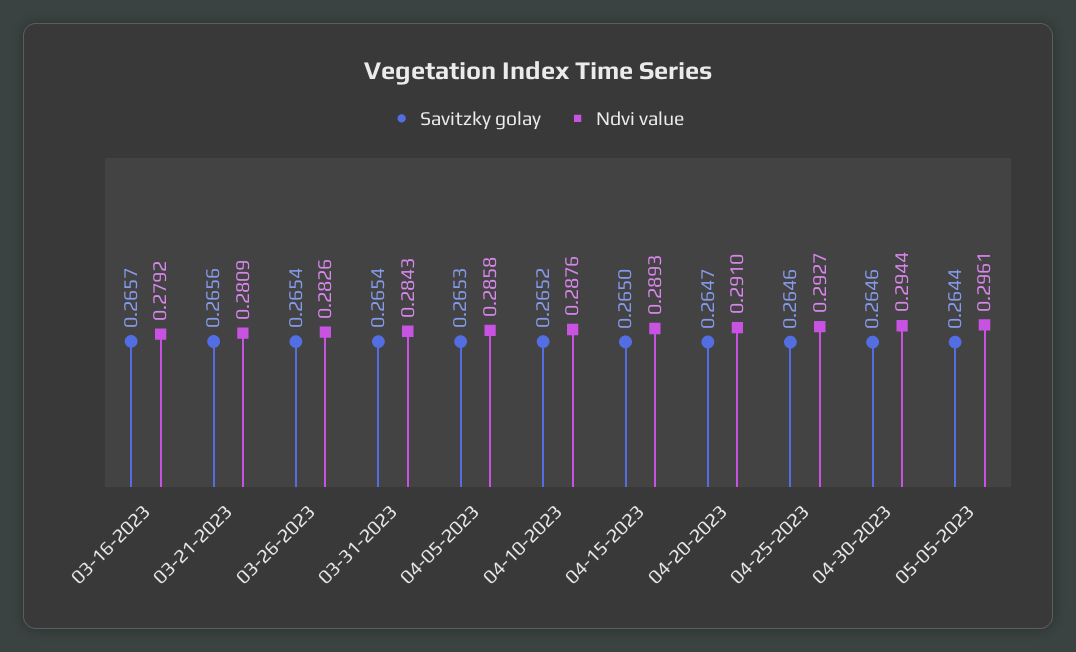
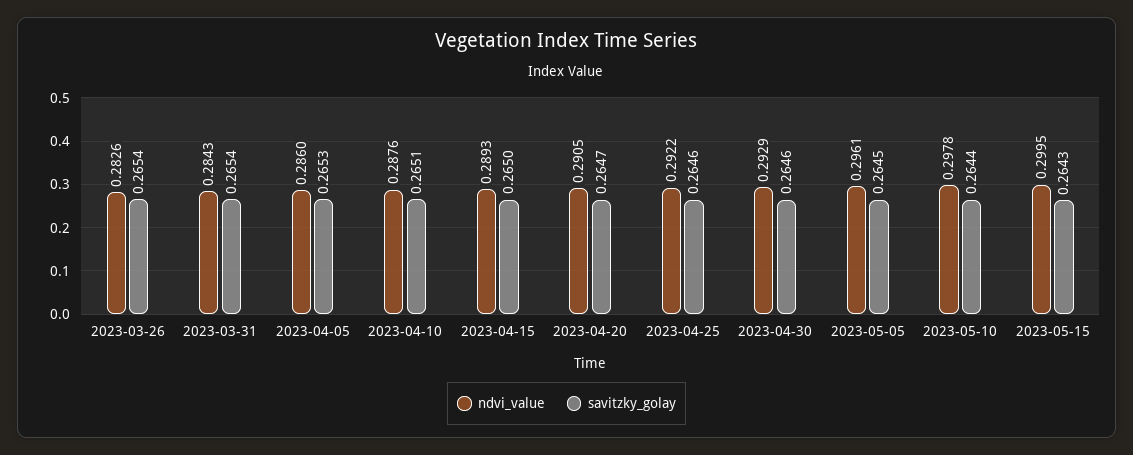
Savitzky golay, 03-16-2023: 0.2657 -> none
Ndvi value, 03-16-2023: 0.2792 -> none
Savitzky golay, 03-21-2023: 0.2656 -> none
Ndvi value, 03-21-2023: 0.2809 -> none
Ndvi value, 04-05-2023: 0.2858 -> 0.286
Savitzky golay, 04-10-2023: 0.2652 -> 0.2651
Ndvi value, 04-20-2023: 0.291 -> 0.2905
Ndvi value, 04-25-2023: 0.2927 -> 0.2922
Ndvi value, 04-30-2023: 0.2944 -> 0.2929
Savitzky golay, 05-05-2023: 0.2644 -> 0.2645
Ndvi value, 2023-05-10: none -> 0.2978
Savitzky golay, 2023-05-10: none -> 0.2644
Ndvi value, 2023-05-15: none -> 0.2995
Savitzky golay, 2023-05-15: none -> 0.2643

